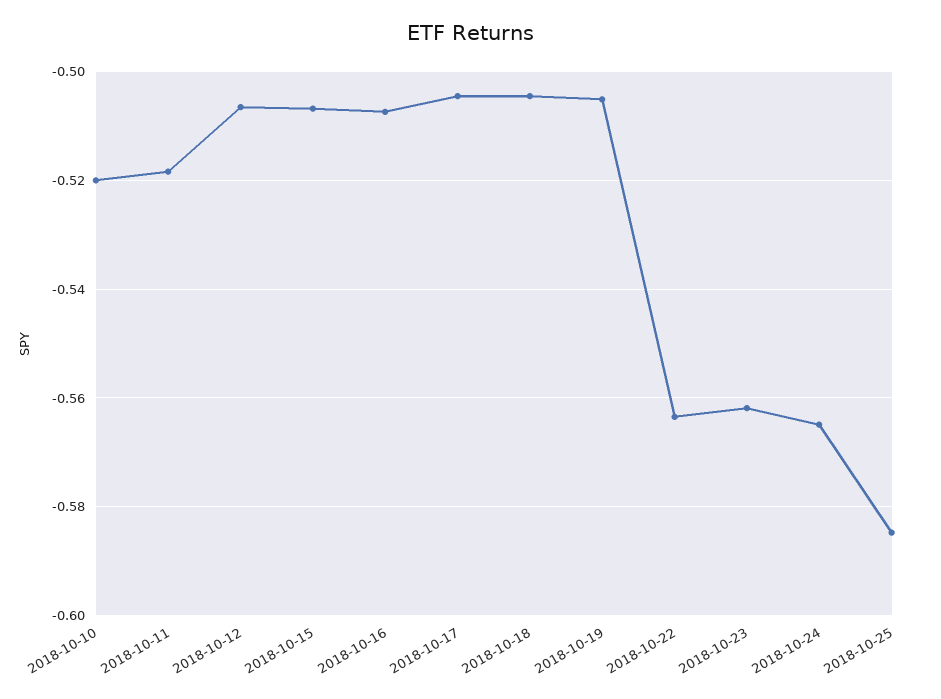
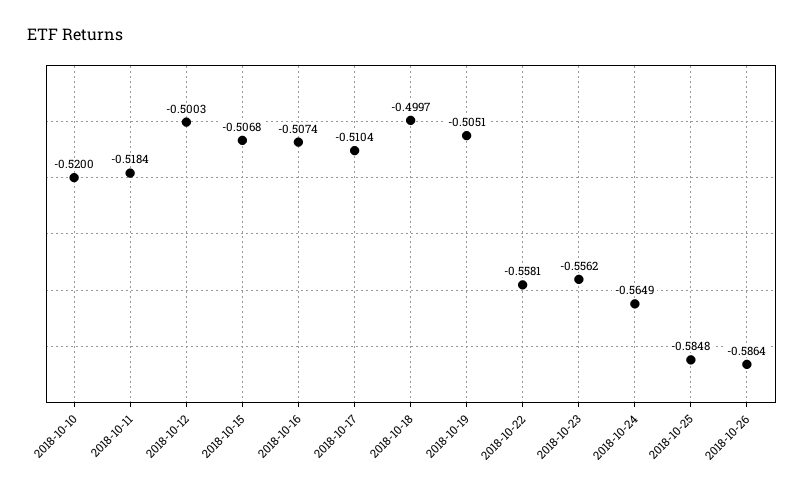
2018-10-12: -0.506 -> -0.5003
2018-10-17: -0.504 -> -0.5104
2018-10-18: -0.504 -> -0.4997
2018-10-22: -0.564 -> -0.5581
2018-10-23: -0.562 -> -0.5562
2018-10-26: none -> -0.5864

